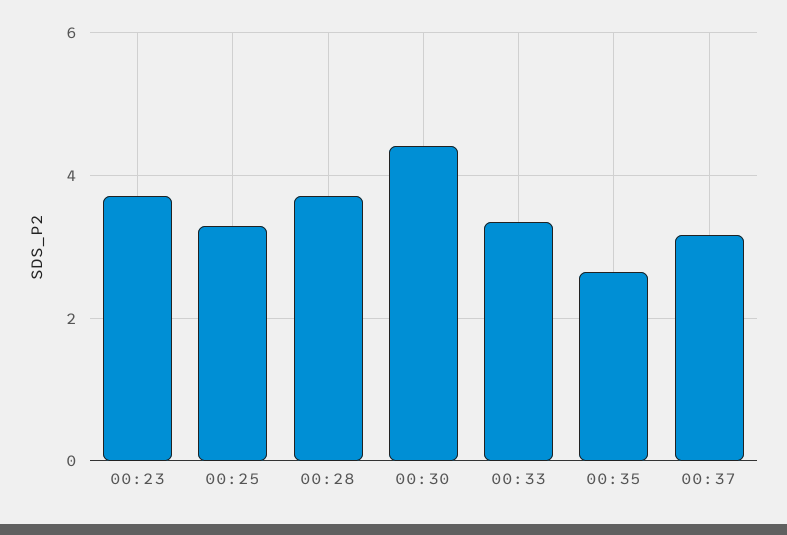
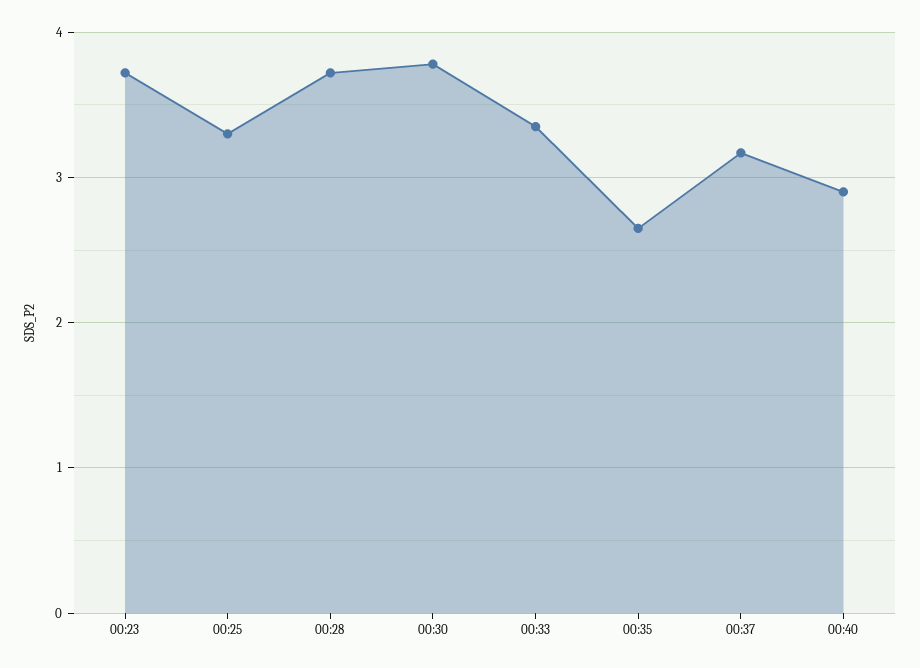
00:30: 4.4 -> 3.8
00:40: none -> 2.9

